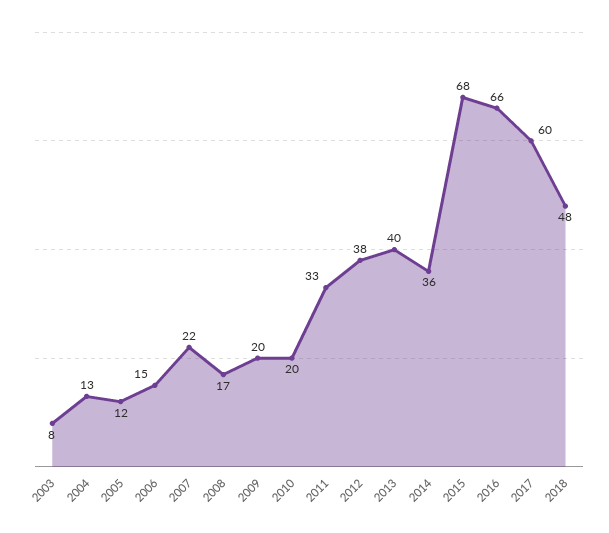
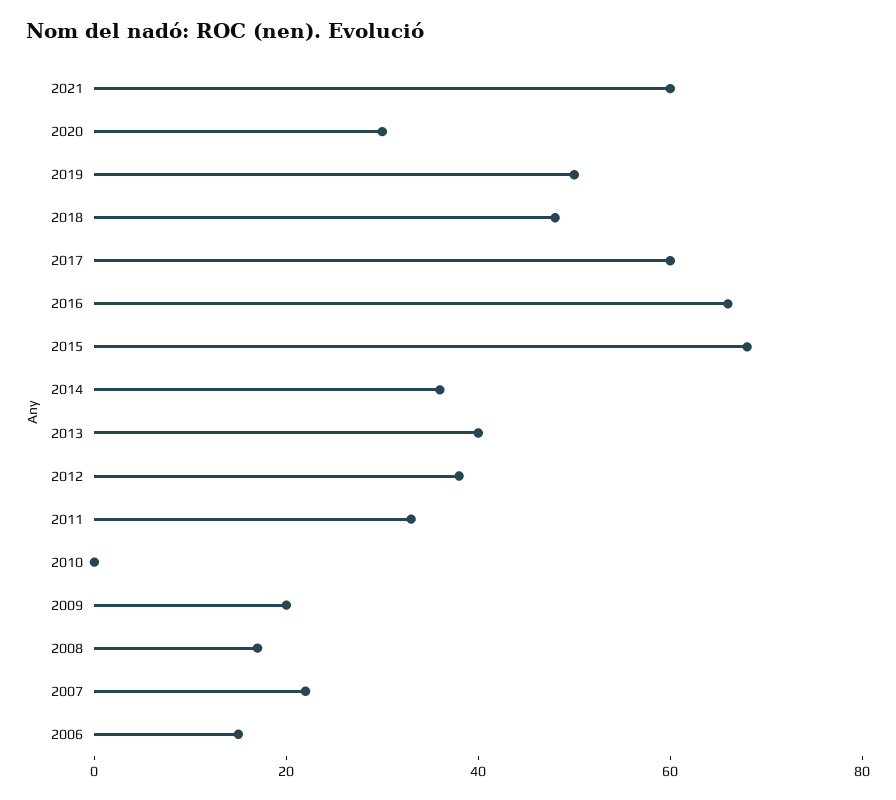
2003: 8 -> none
2004: 13 -> none
2005: 12 -> none
2010: 20 -> 0
2021: none -> 60
2020: none -> 30
2019: none -> 50

